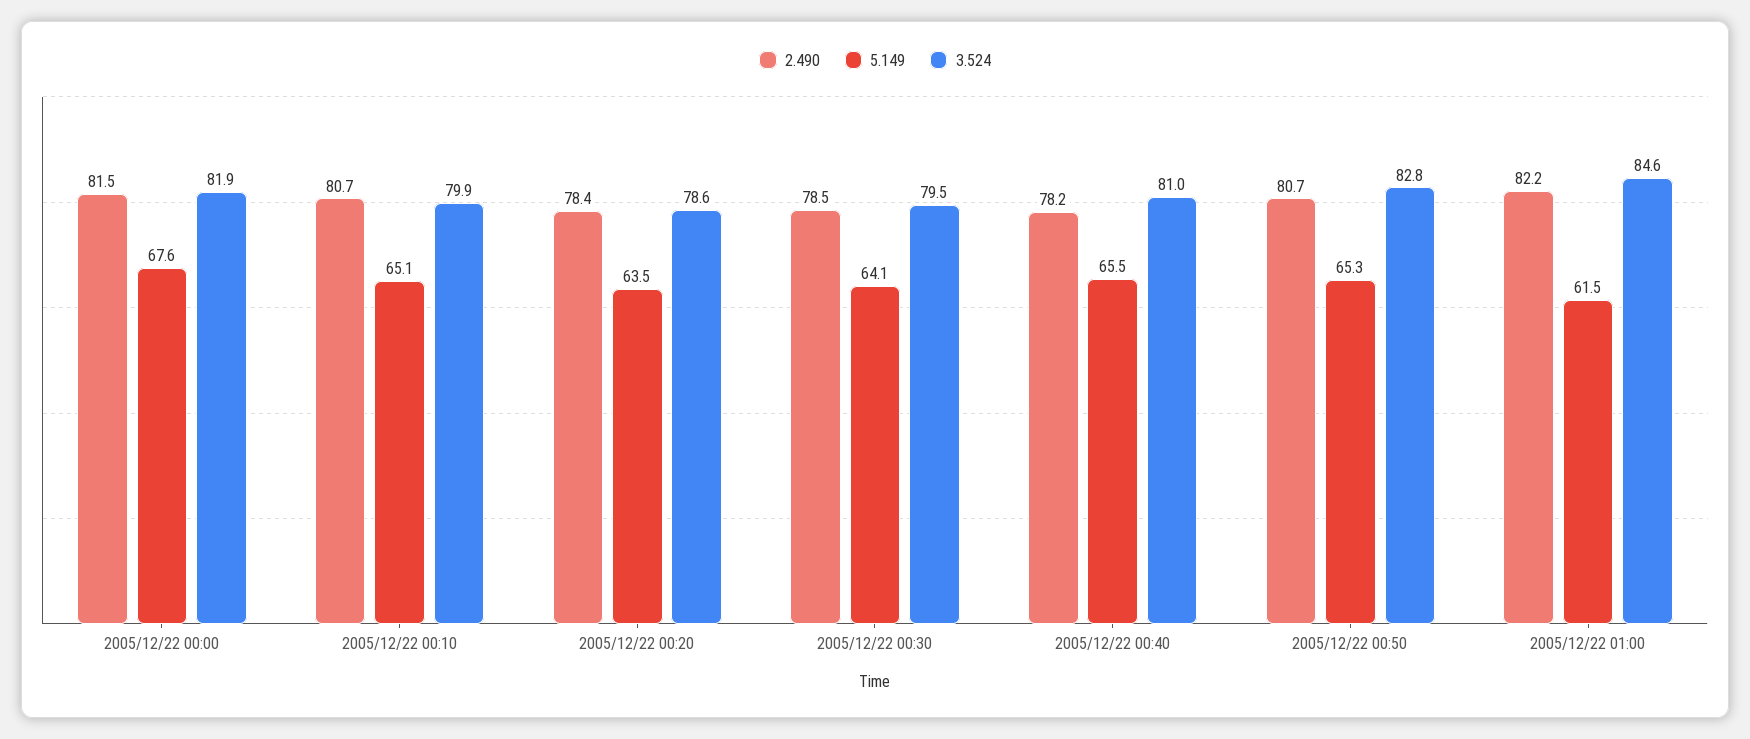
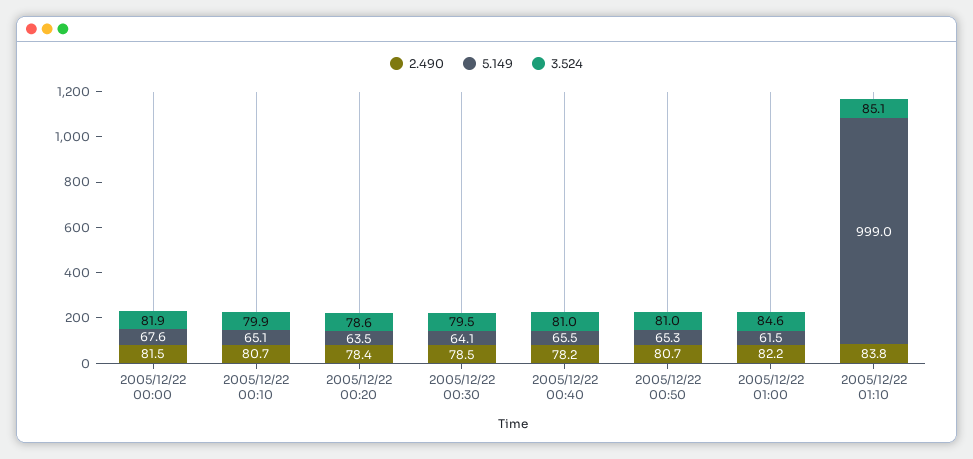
3.524, 2005/12/22 00:50: 82.8 -> 81
2.490, 2005/12/22 01:10: none -> 83.8
5.149, 2005/12/22 01:10: none -> 999
3.524, 2005/12/22 01:10: none -> 85.1

